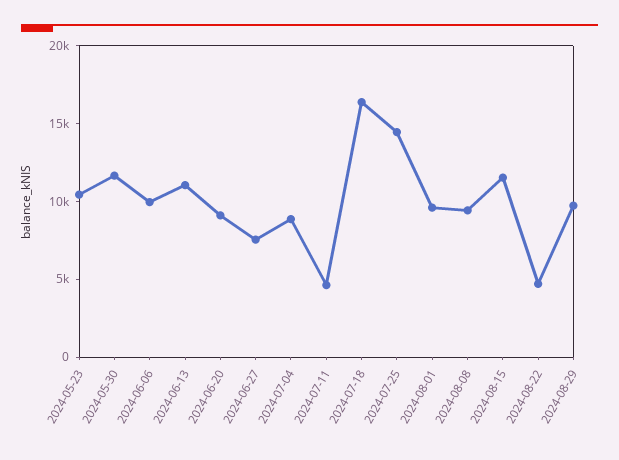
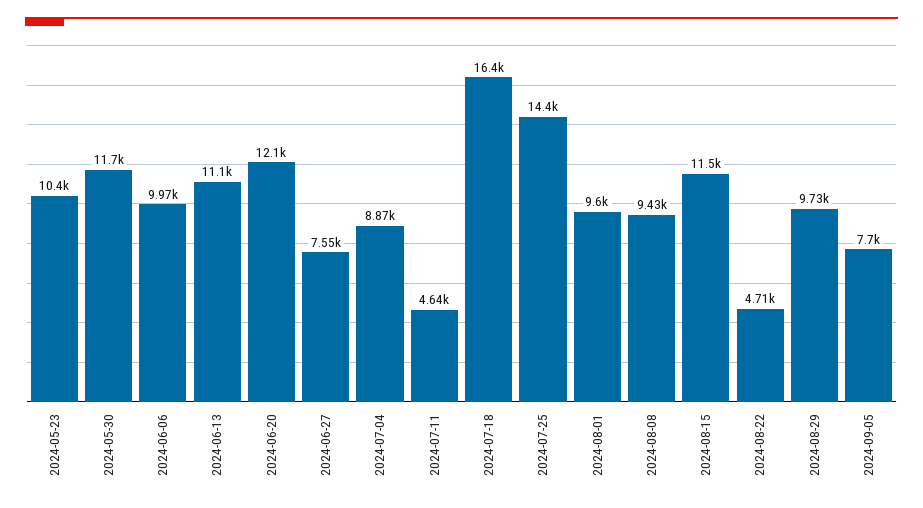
2024-06-20: 9000 -> 12100
2024-09-05: none -> 7700

